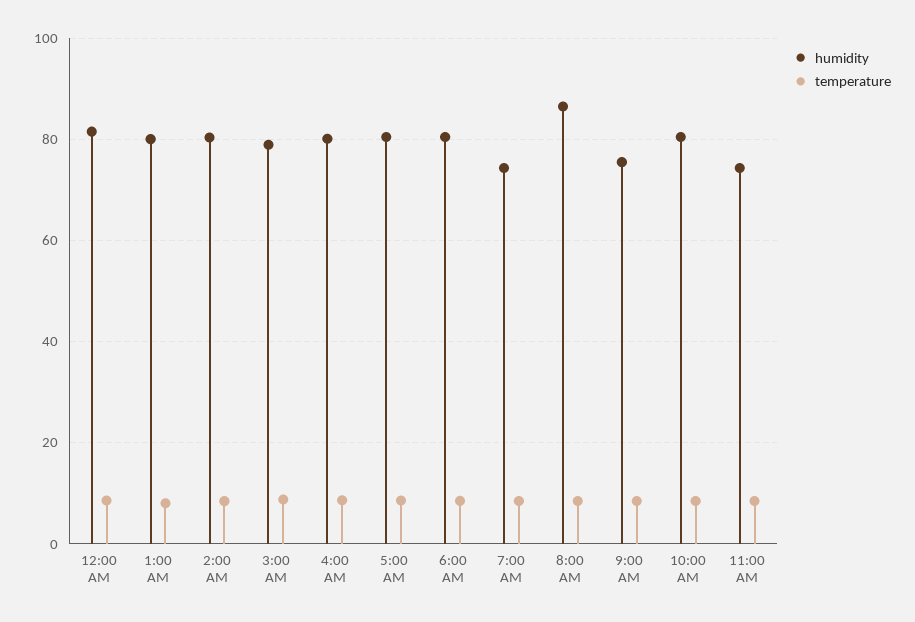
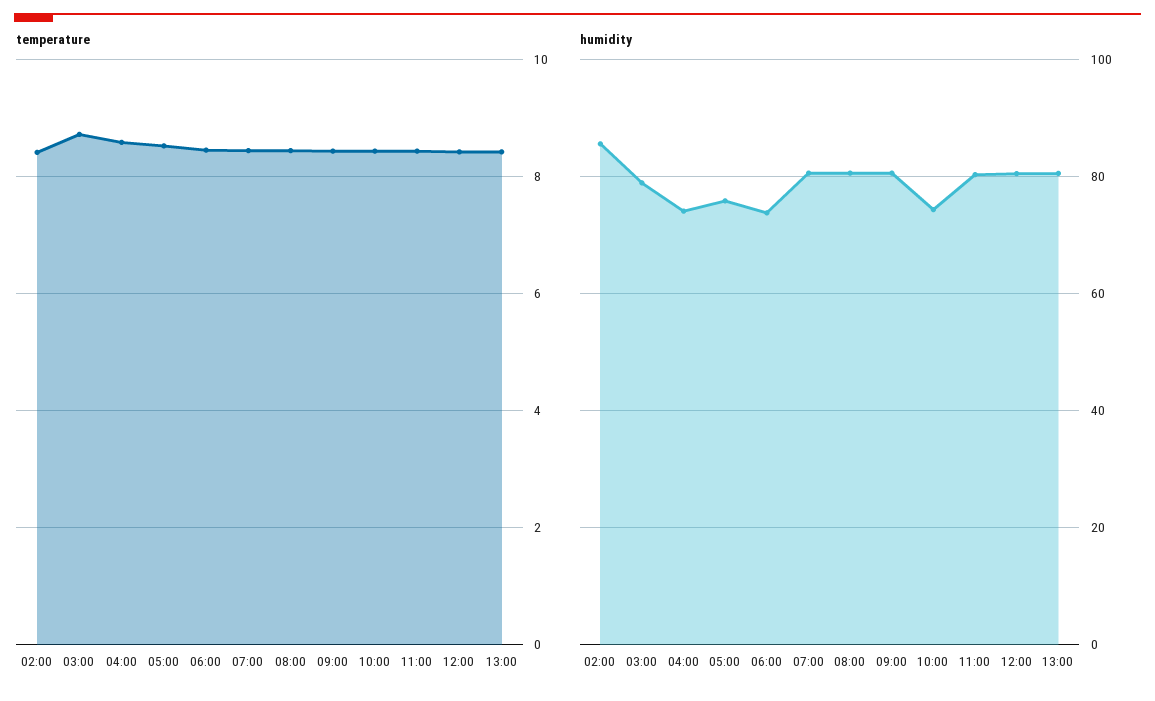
humidity, 12:00 AM: 82 -> none
temperature, 12:00 AM: 8 -> none
humidity, 1:00 AM: 80 -> none
temperature, 1:00 AM: 8 -> none
humidity, 2:00 AM: 80 -> 86
humidity, 4:00 AM: 80 -> 74
humidity, 5:00 AM: 80 -> 76
humidity, 6:00 AM: 80 -> 74
humidity, 7:00 AM: 74 -> 80
humidity, 8:00 AM: 86 -> 80
humidity, 9:00 AM: 76 -> 80
humidity, 10:00 AM: 80 -> 74
humidity, 11:00 AM: 74 -> 80
temperature, 12:00: none -> 8.4
temperature, 13:00: none -> 8.4
humidity, 12:00: none -> 80
humidity, 13:00: none -> 80

